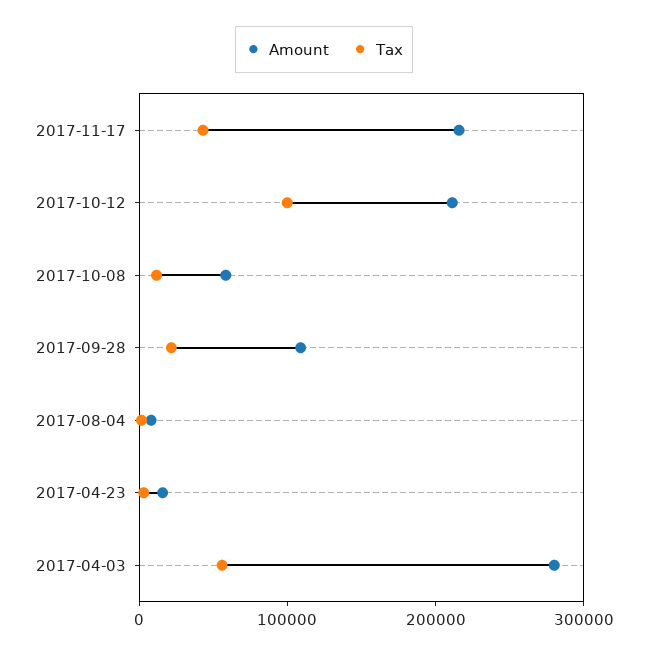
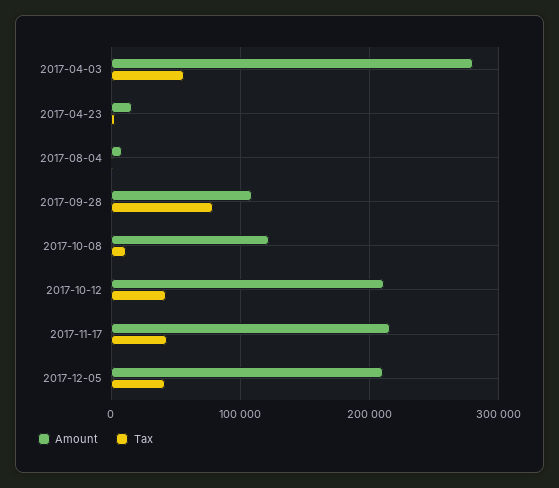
Tax, 2017-10-12: 100000 -> 40000
Amount, 2017-10-08: 60000 -> 120000
Tax, 2017-09-28: 20000 -> 80000
Amount, 2017-12-05: none -> 210000
Tax, 2017-12-05: none -> 40000

